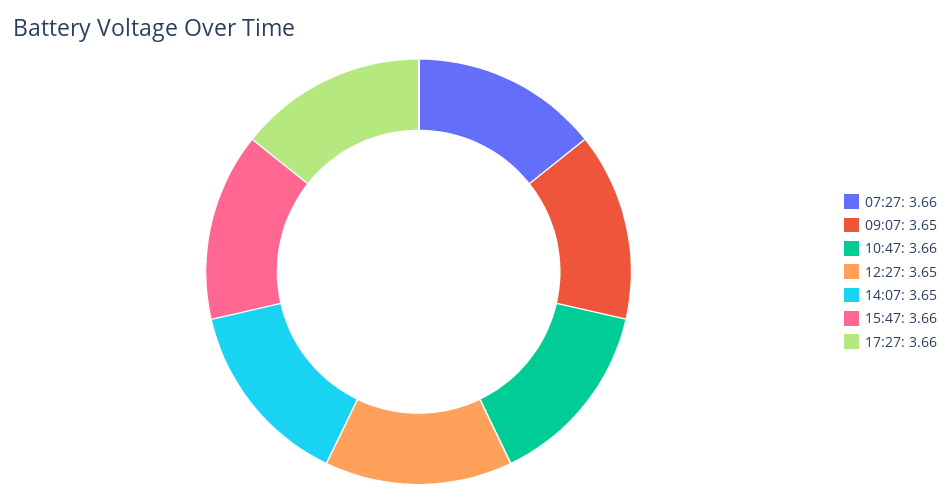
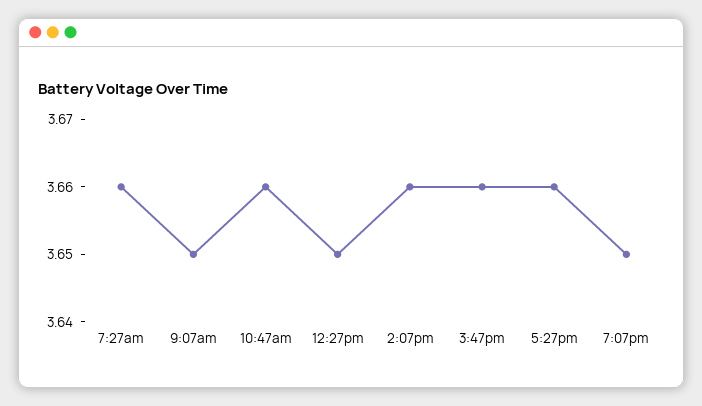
14:07: 3.65 -> 3.66
7:07pm: none -> 3.65

